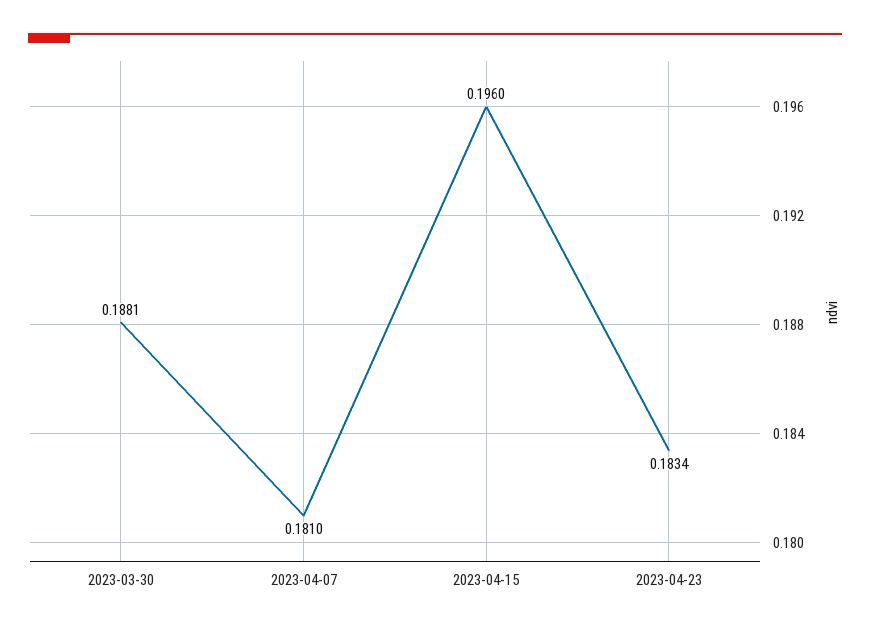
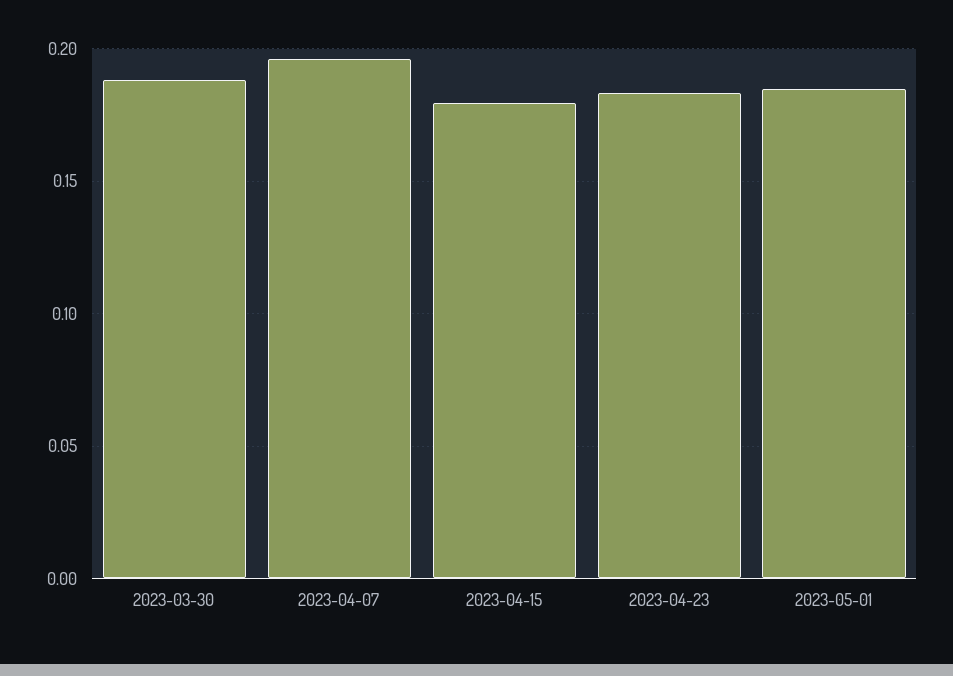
2023-04-07: 0.181 -> 0.195
2023-04-15: 0.196 -> 0.18
2023-05-01: none -> 0.185

